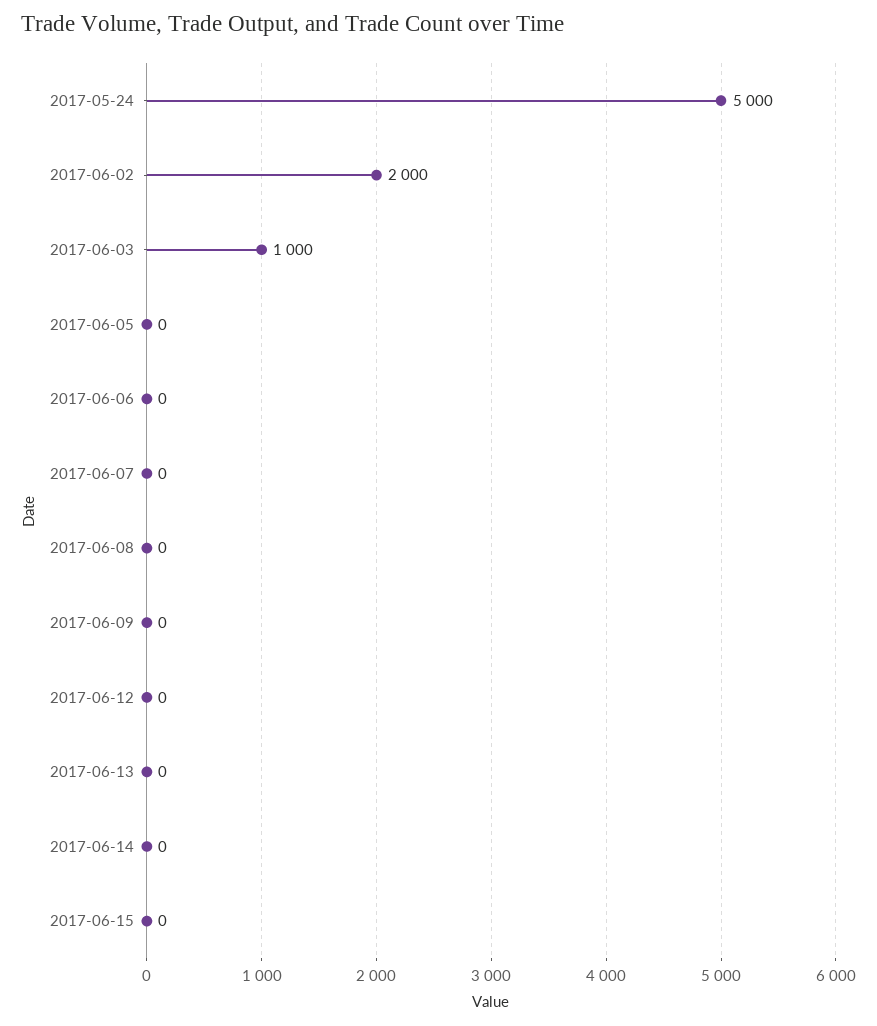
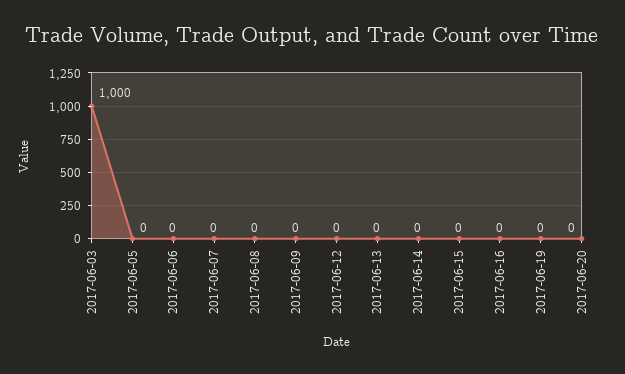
2017-05-24: 5000 -> none
2017-06-02: 2000 -> none
2017-06-16: none -> 0
2017-06-19: none -> 0
2017-06-20: none -> 0

